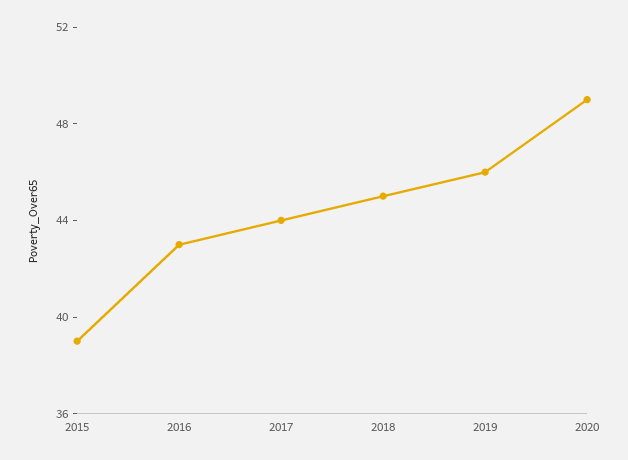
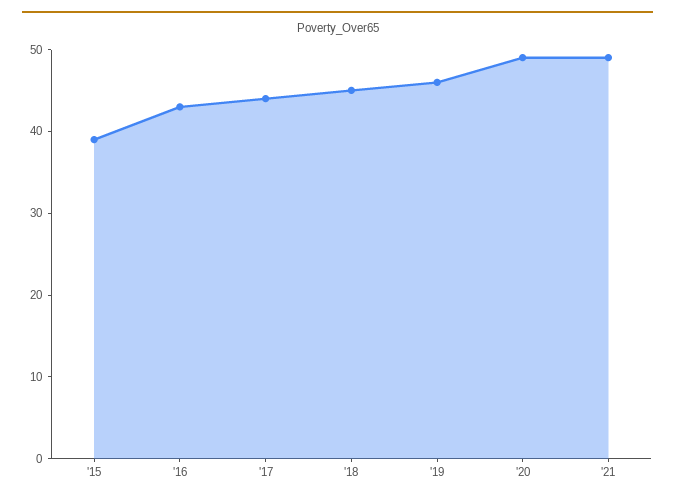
'21: none -> 49

